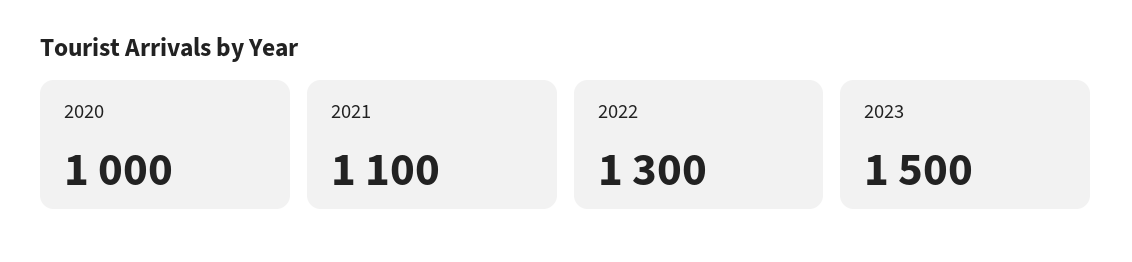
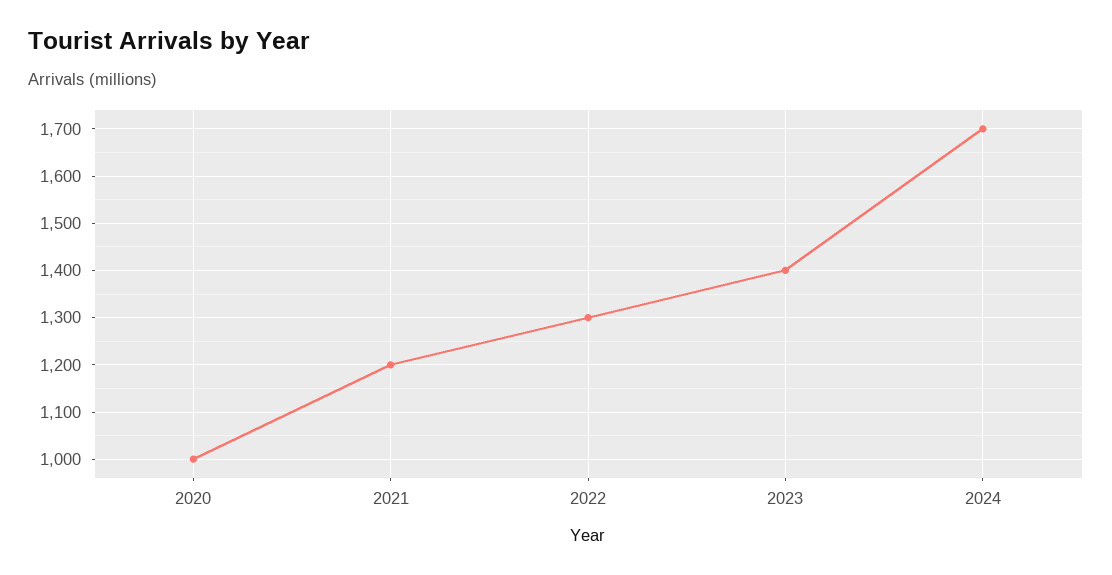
2021: 1100 -> 1200
2023: 1500 -> 1400
2024: none -> 1700

